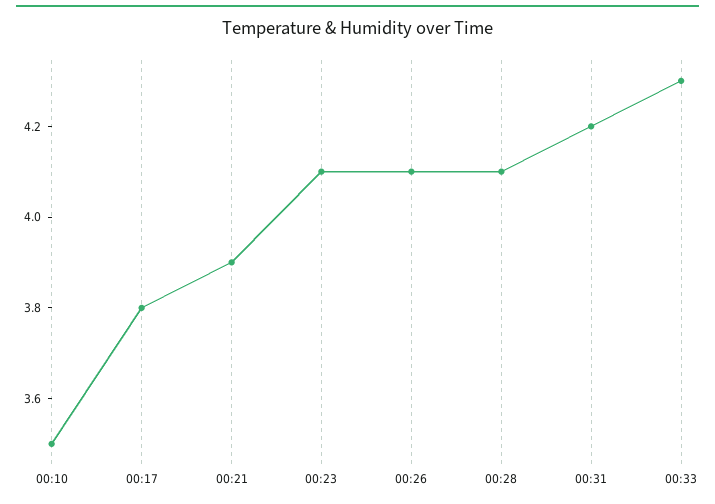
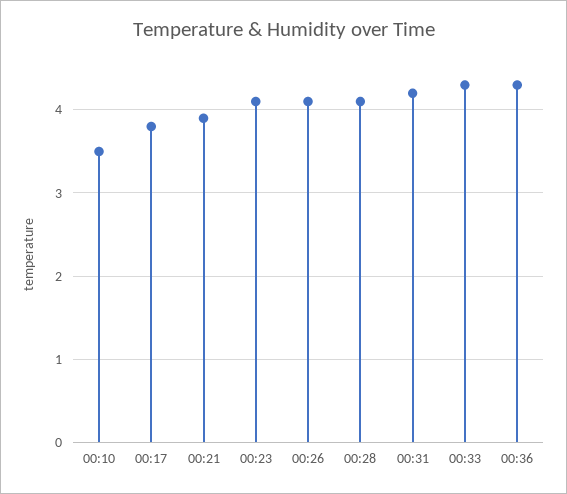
00:36: none -> 4.3

